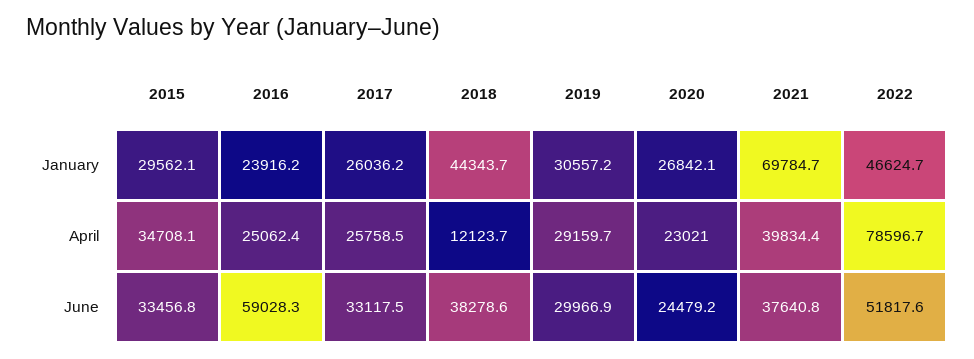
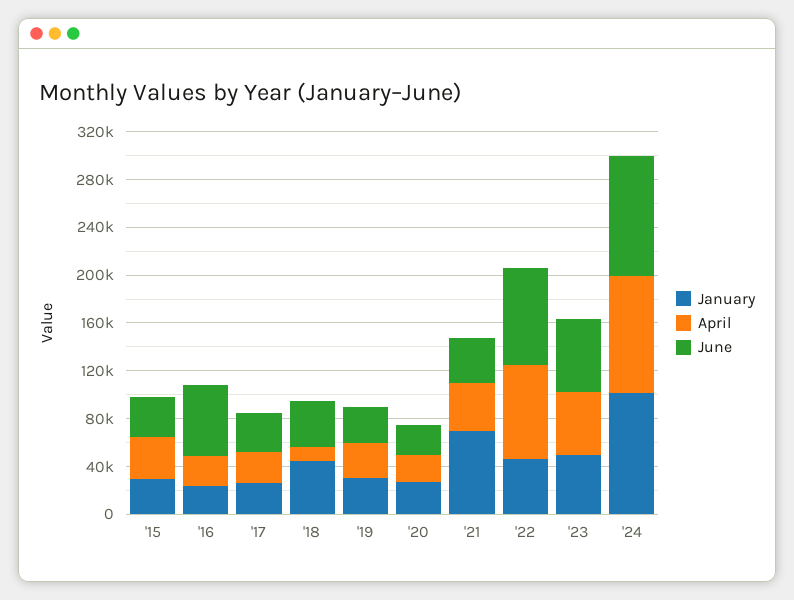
June, 2022: 51817.6 -> 80000
January, '23: none -> 50000
April, '23: none -> 50000
June, '23: none -> 60000
January, '24: none -> 100000
April, '24: none -> 100000
June, '24: none -> 100000

